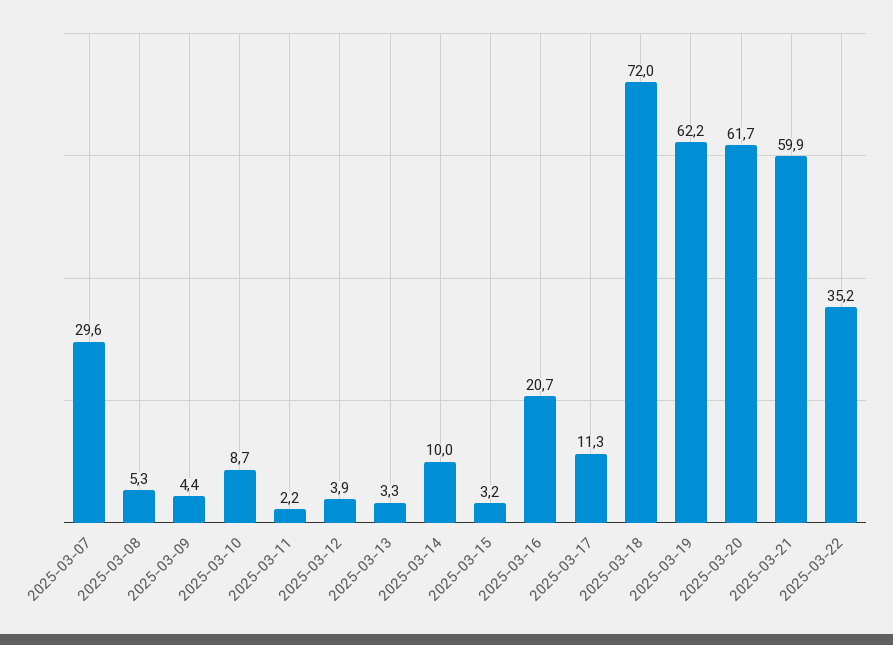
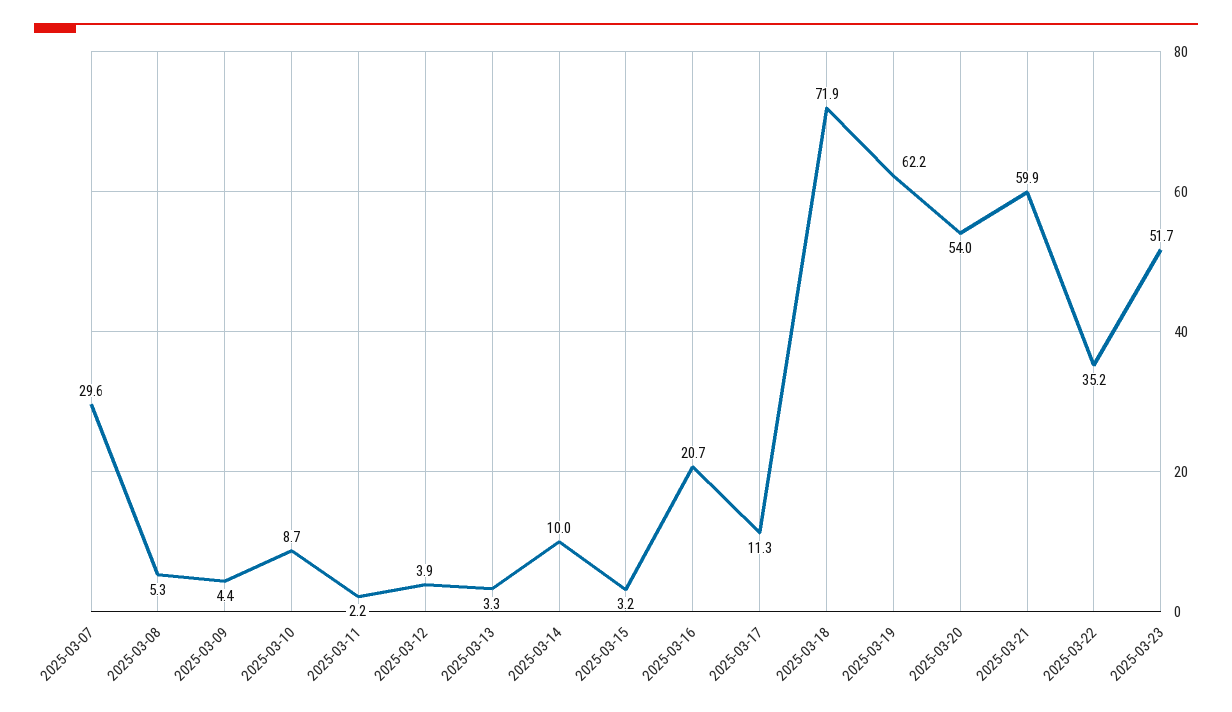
2025-03-18: 72 -> 71.9
2025-03-20: 61.7 -> 54
2025-03-23: none -> 51.7

